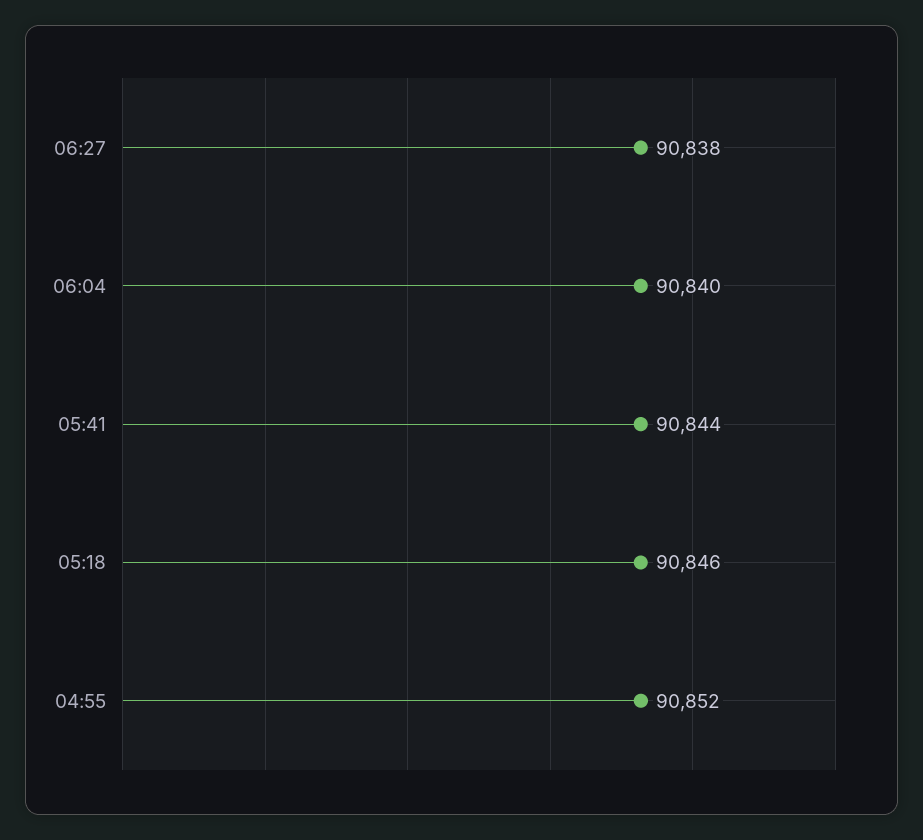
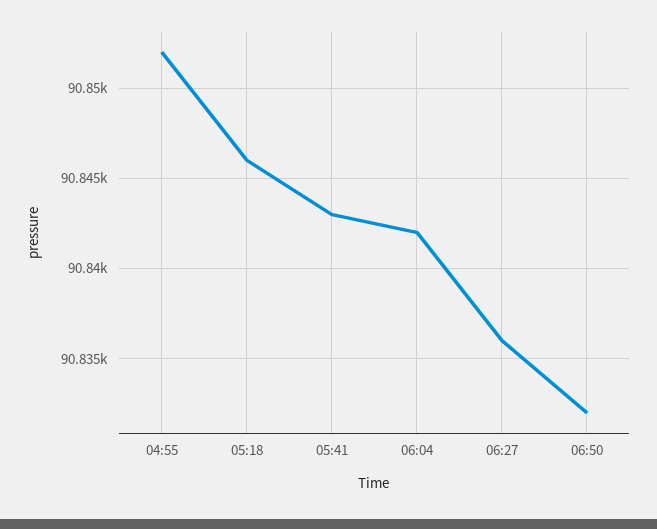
06:27: 90838 -> 90836
06:04: 90840 -> 90842
05:41: 90844 -> 90843
06:50: none -> 90832

